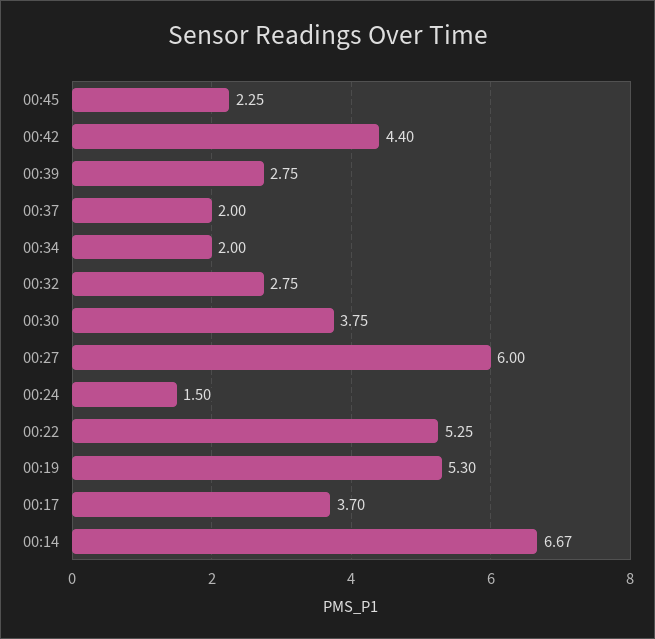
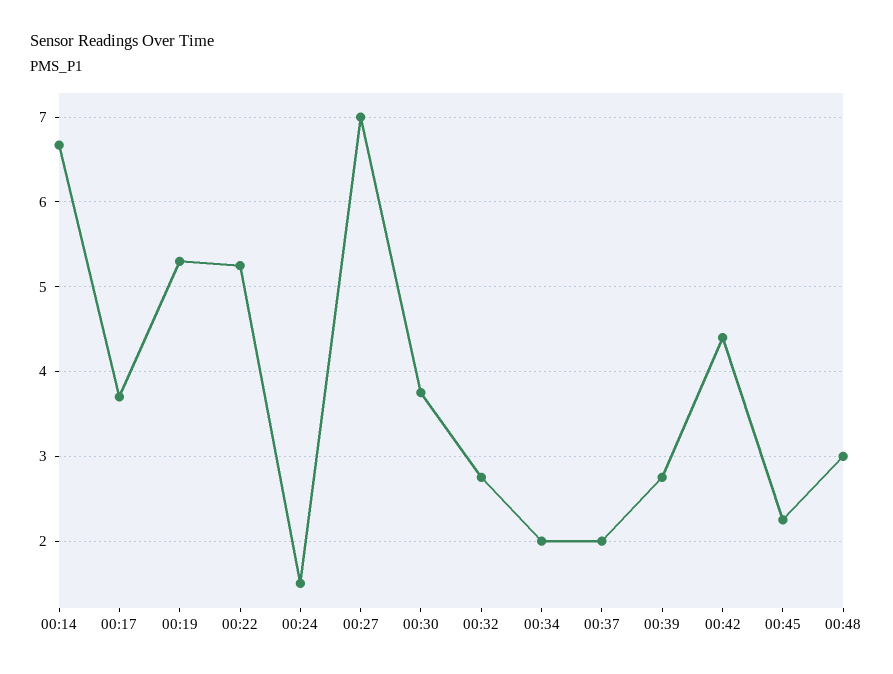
00:27: 6 -> 7
00:48: none -> 3

